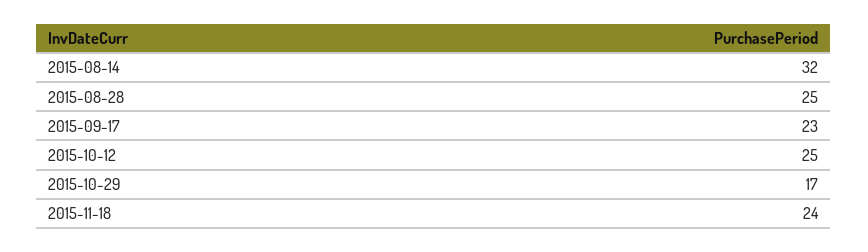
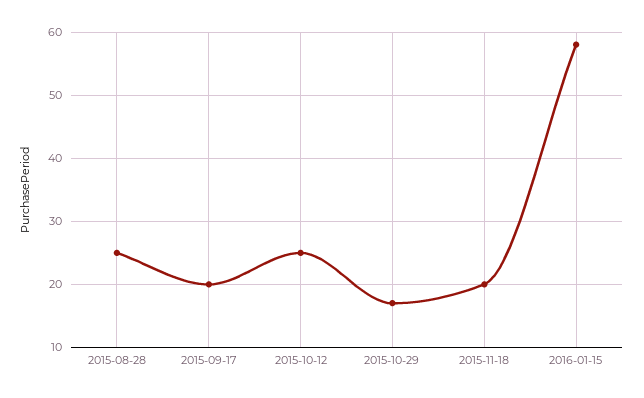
2015-08-14: 32 -> none
2015-09-17: 23 -> 20
2015-11-18: 24 -> 20
2016-01-15: none -> 58

